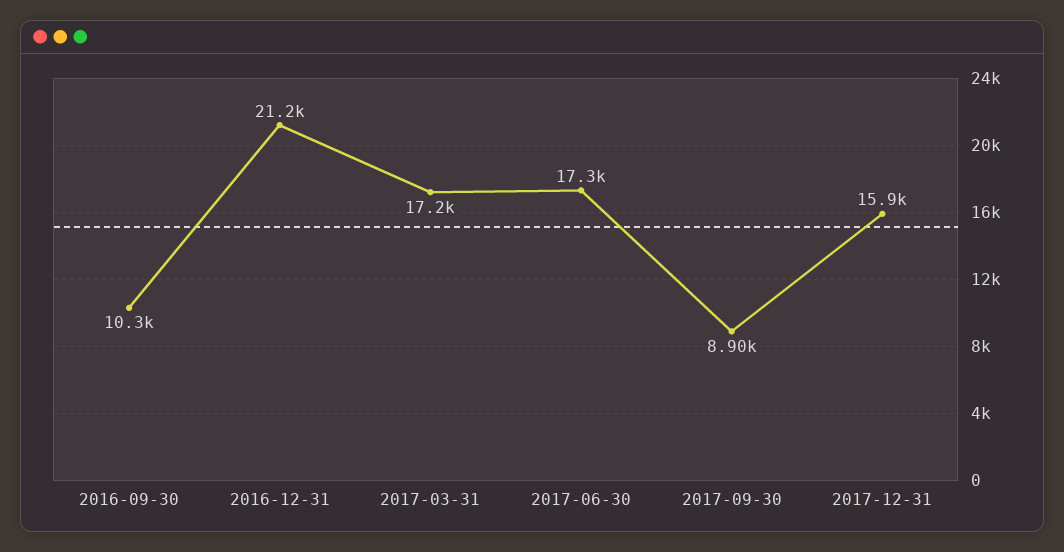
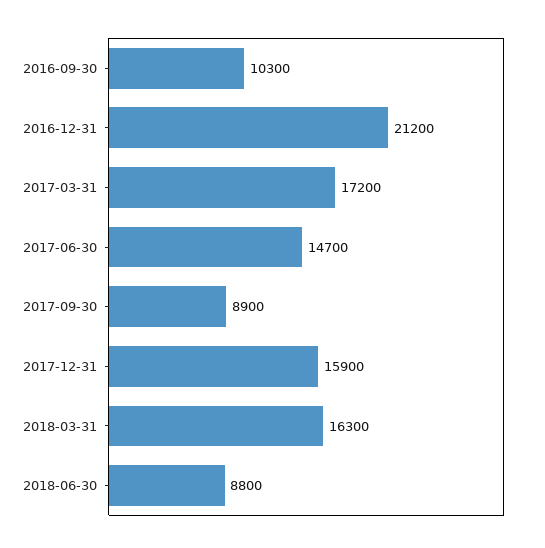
2017-06-30: 17300 -> 14700
2018-03-31: none -> 16300
2018-06-30: none -> 8800

